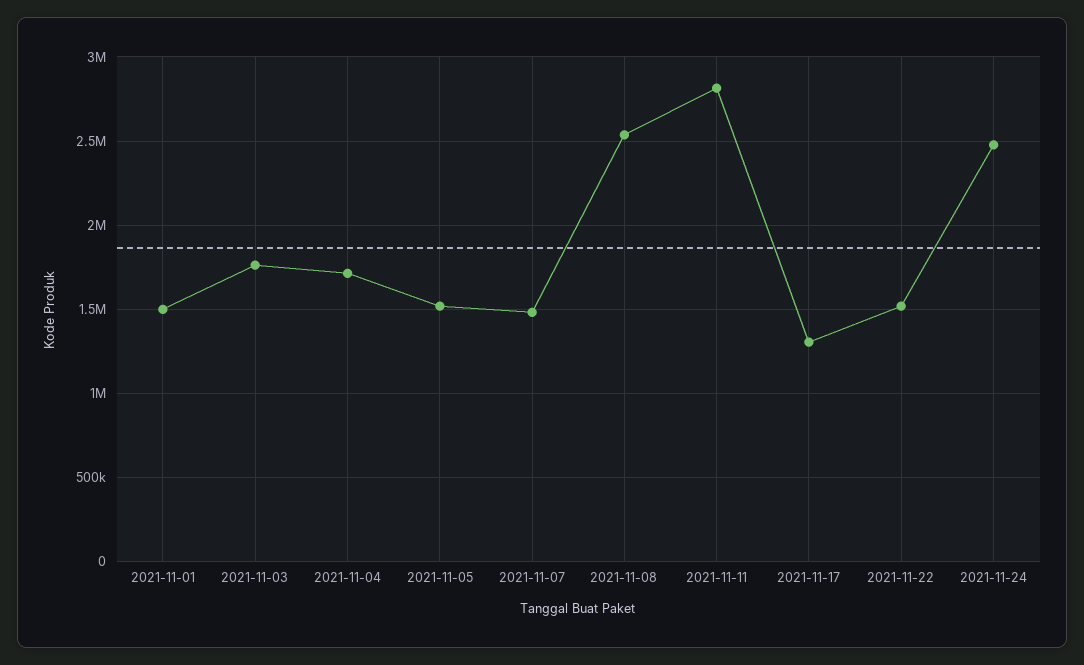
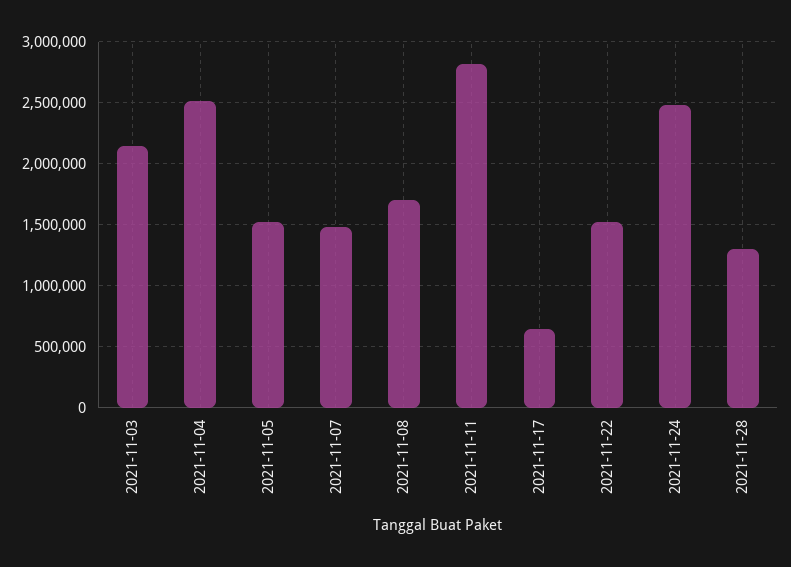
2021-11-01: 1500000 -> none
2021-11-03: 1750000 -> 2150000
2021-11-04: 1700000 -> 2500000
2021-11-08: 2550000 -> 1700000
2021-11-17: 1300000 -> 650000
2021-11-28: none -> 1300000

